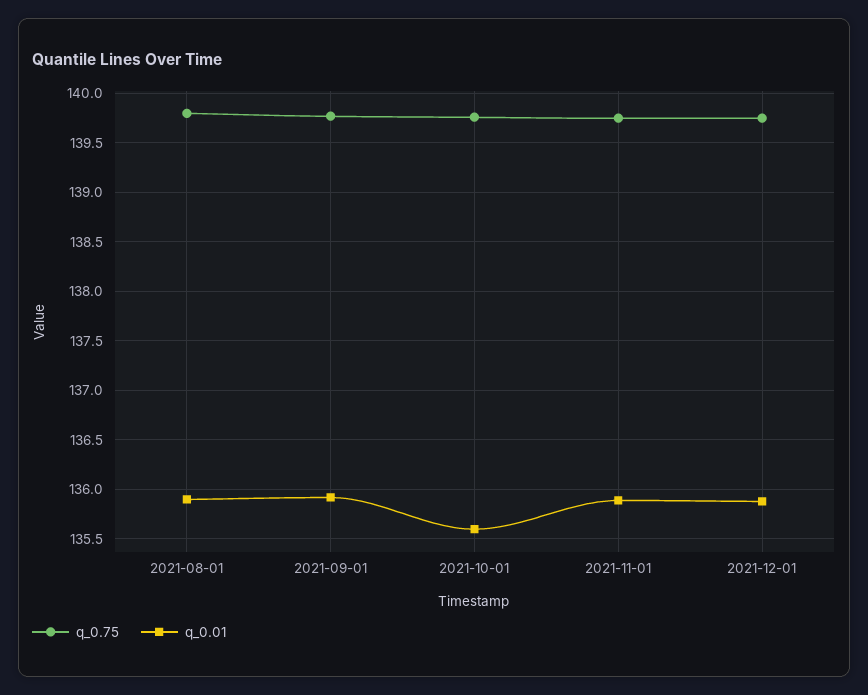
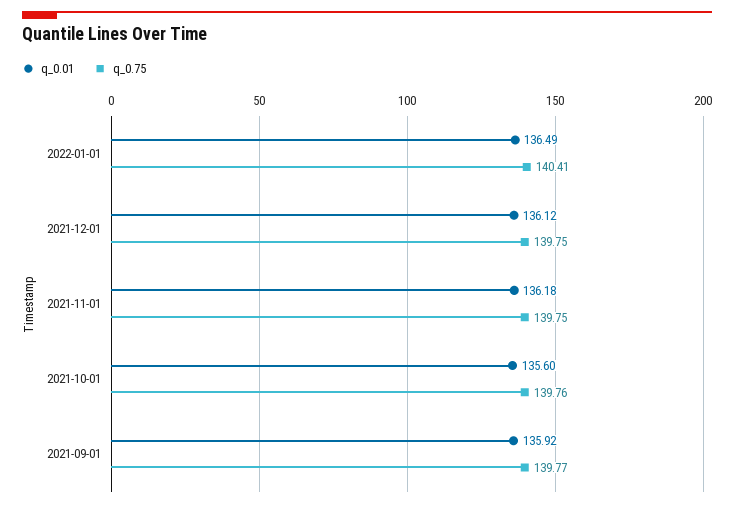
q_0.75, 2021-08-01: 139.8 -> none
q_0.01, 2021-08-01: 135.9 -> none
q_0.01, 2021-11-01: 135.9 -> 136.18
q_0.01, 2021-12-01: 135.9 -> 136.12
q_0.01, 2022-01-01: none -> 136.49
q_0.75, 2022-01-01: none -> 140.41

